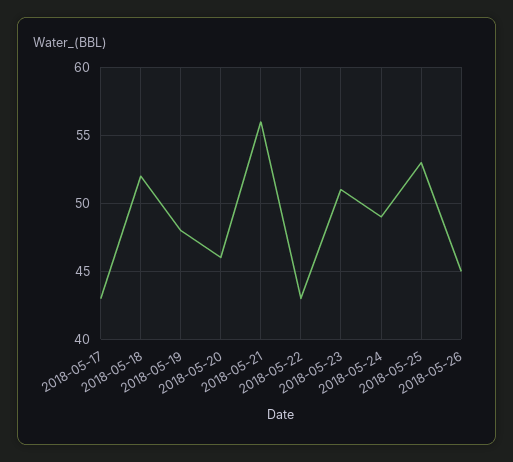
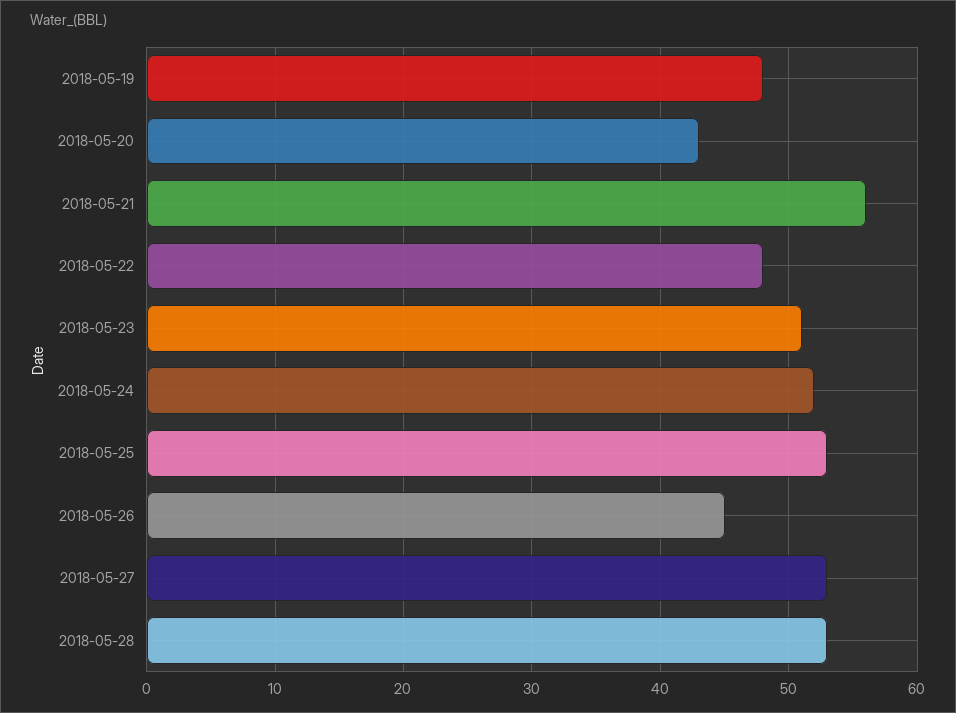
2018-05-17: 43 -> none
2018-05-18: 52 -> none
2018-05-20: 46 -> 43
2018-05-22: 43 -> 48
2018-05-24: 49 -> 52
2018-05-27: none -> 53
2018-05-28: none -> 53

